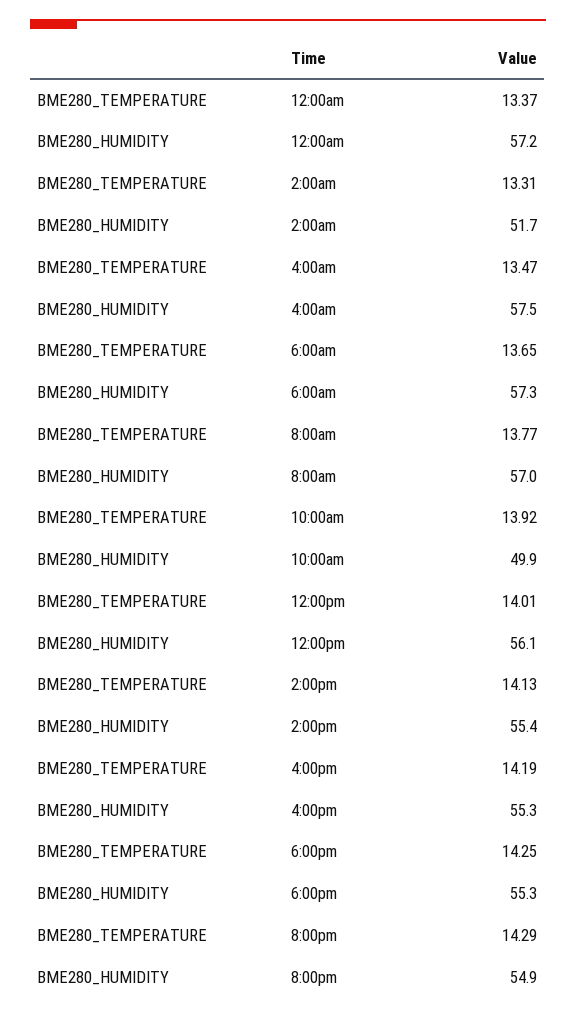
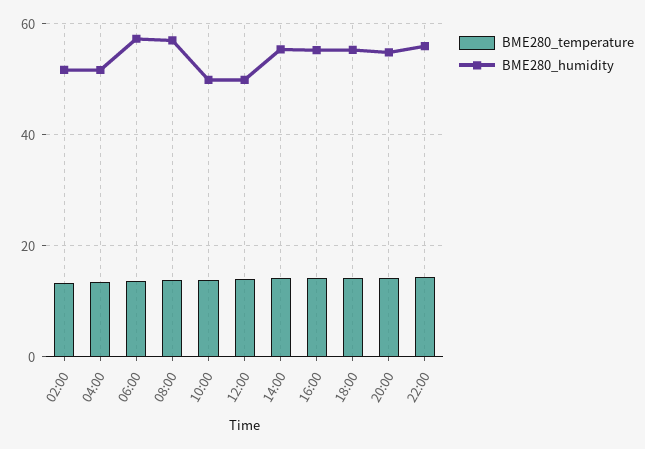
BME280_TEMPERATURE, 12:00am: 13.37 -> none
BME280_HUMIDITY, 12:00am: 57.2 -> none
BME280_HUMIDITY, 4:00am: 57.5 -> 52
BME280_HUMIDITY, 12:00pm: 56.1 -> 50
BME280_TEMPERATURE, 22:00: none -> 14
BME280_HUMIDITY, 22:00: none -> 56

